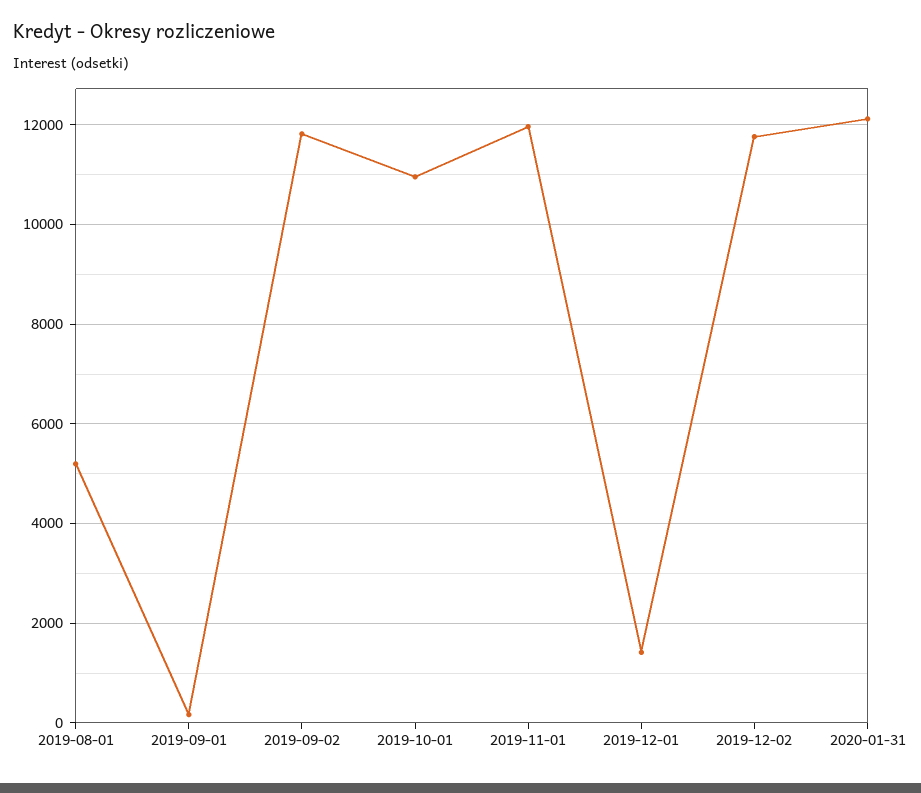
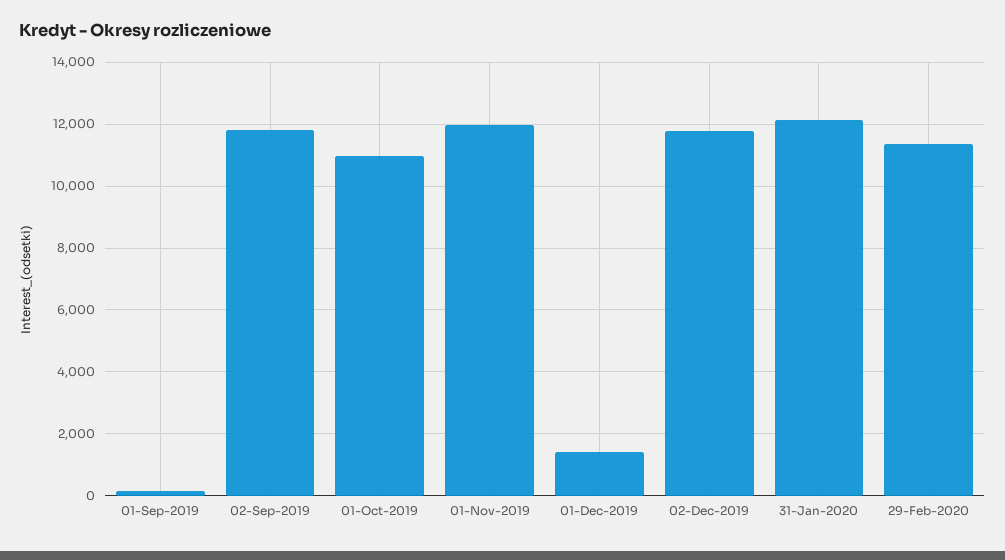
2019-08-01: 5200 -> none
29-Feb-2020: none -> 11400

